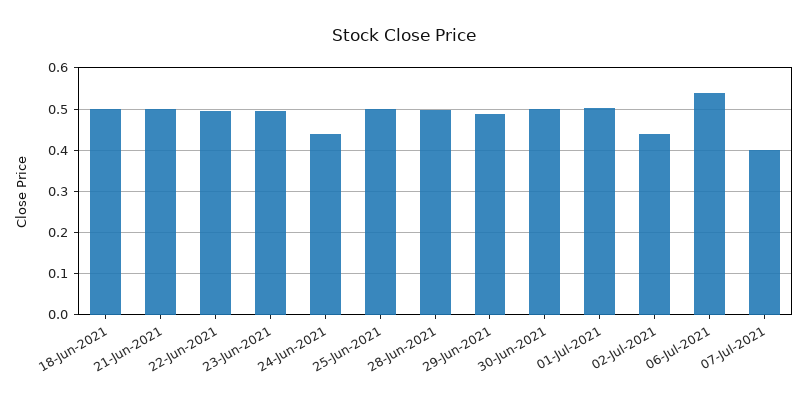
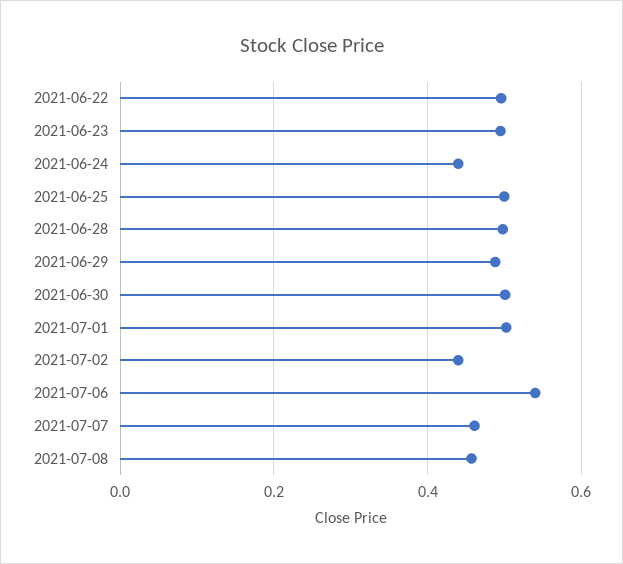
18-Jun-2021: 0.5 -> none
21-Jun-2021: 0.5 -> none
07-Jul-2021: 0.4 -> 0.46
2021-07-08: none -> 0.46

